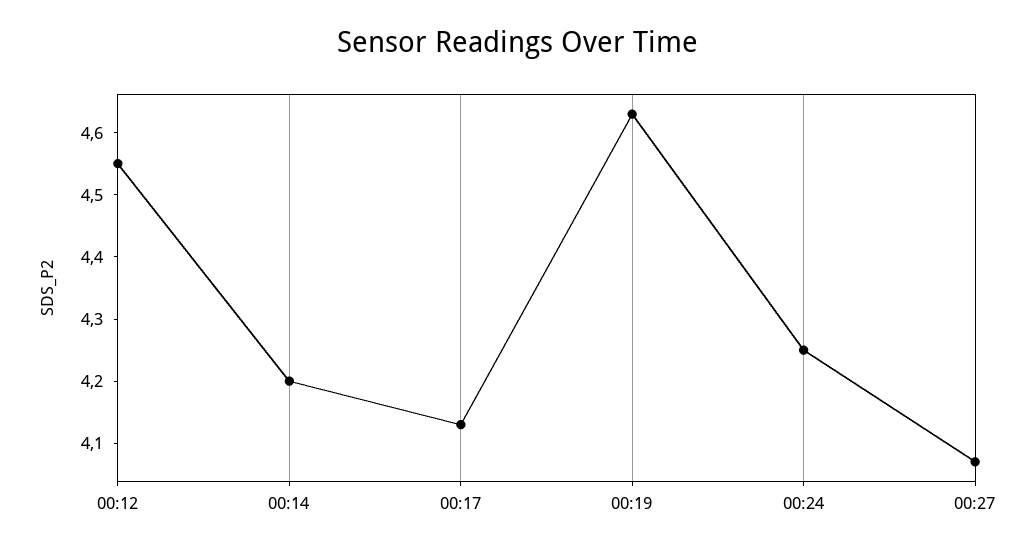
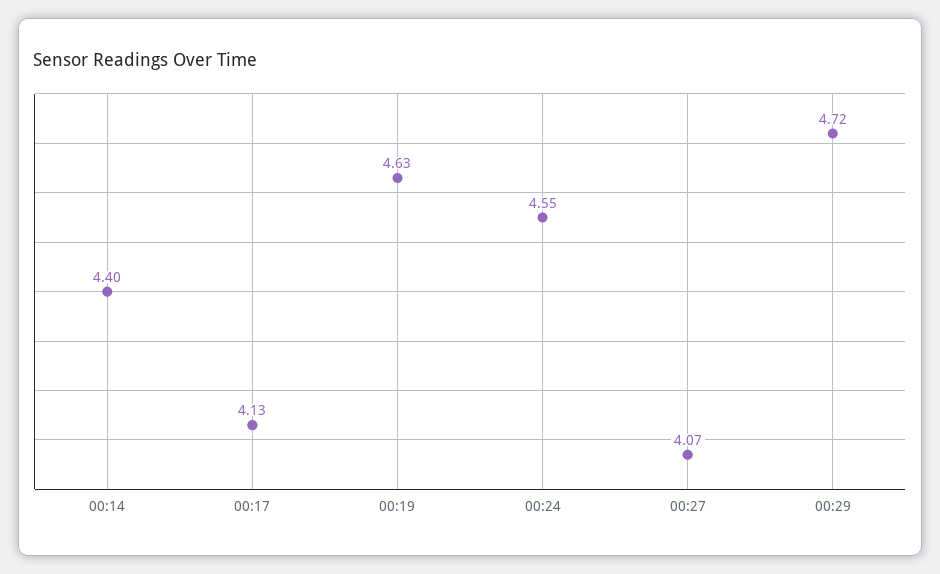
00:12: 4.55 -> none
00:14: 4.2 -> 4.4
00:24: 4.25 -> 4.55
00:29: none -> 4.72

